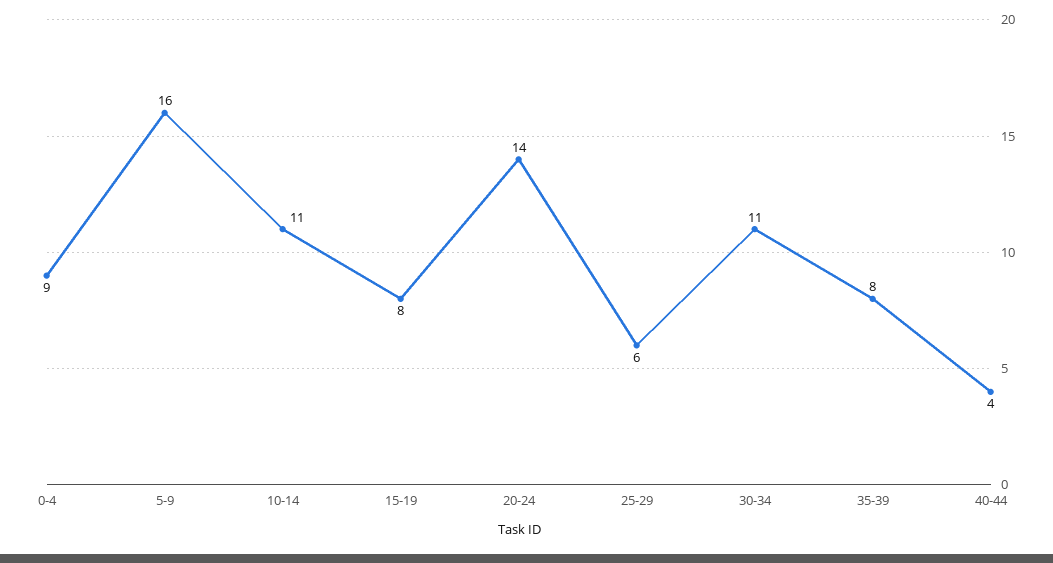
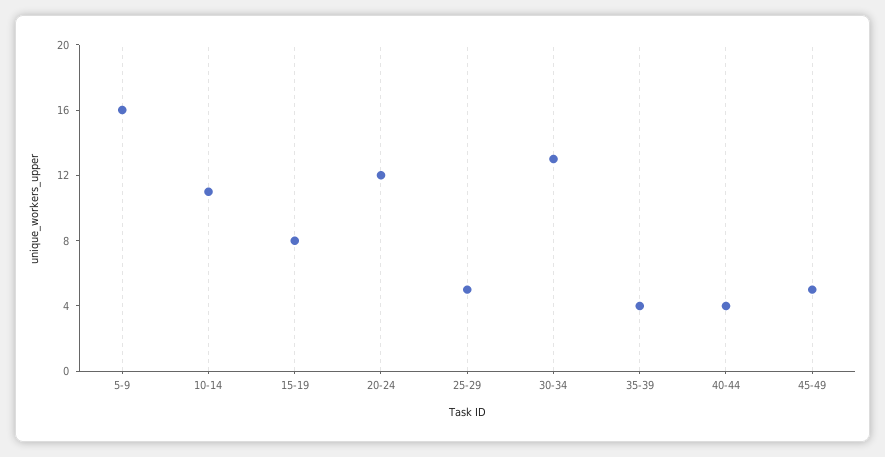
0-4: 9 -> none
20-24: 14 -> 12
25-29: 6 -> 5
30-34: 11 -> 13
35-39: 8 -> 4
45-49: none -> 5

